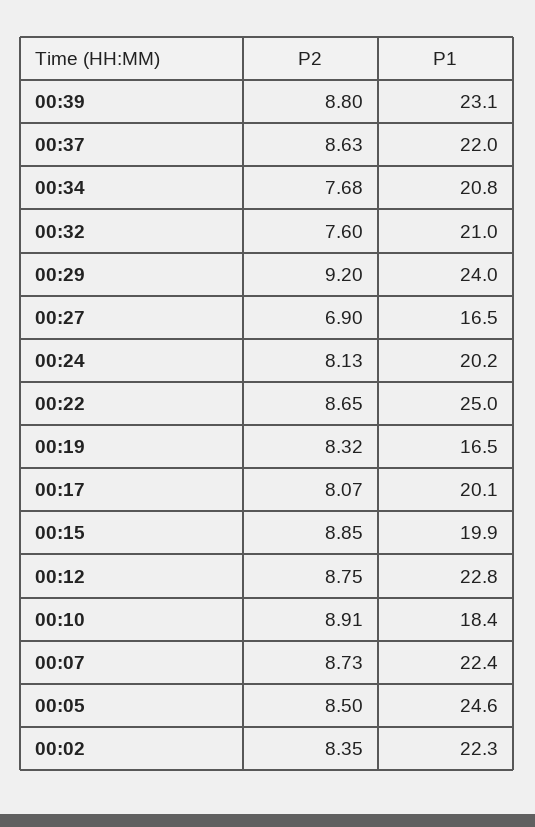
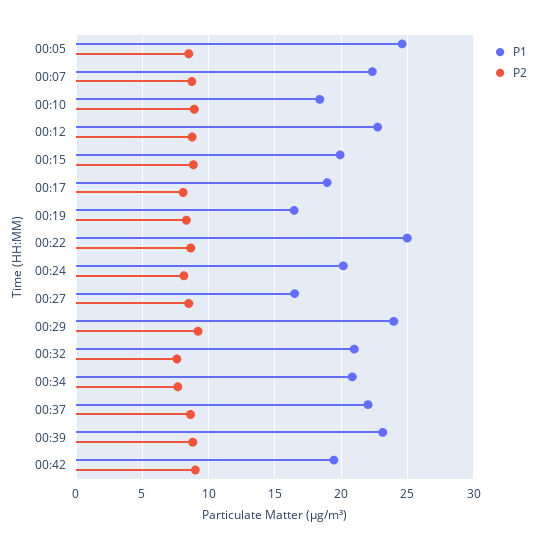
P2, 00:27: 6.9 -> 8.5
P1, 00:17: 20.1 -> 19
P2, 00:02: 8.35 -> none
P1, 00:02: 22.3 -> none
P1, 00:42: none -> 19.5
P2, 00:42: none -> 9

